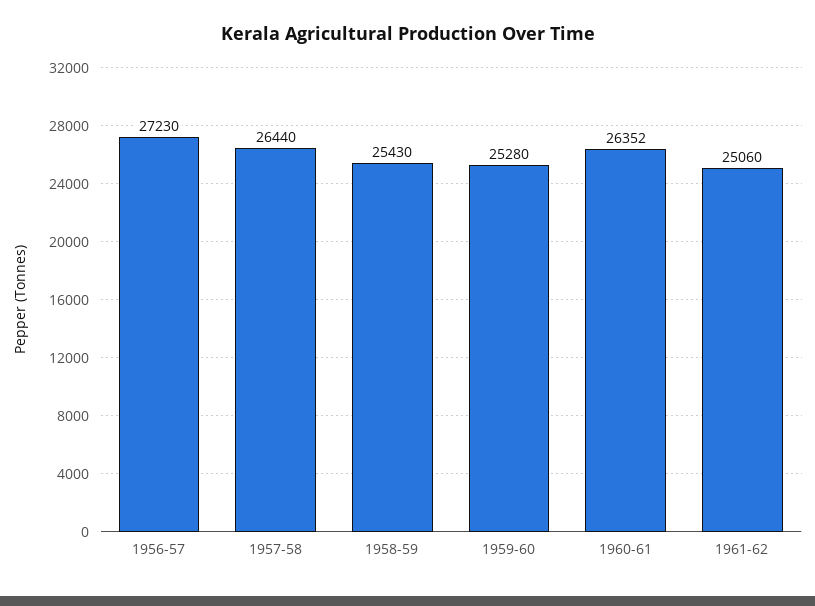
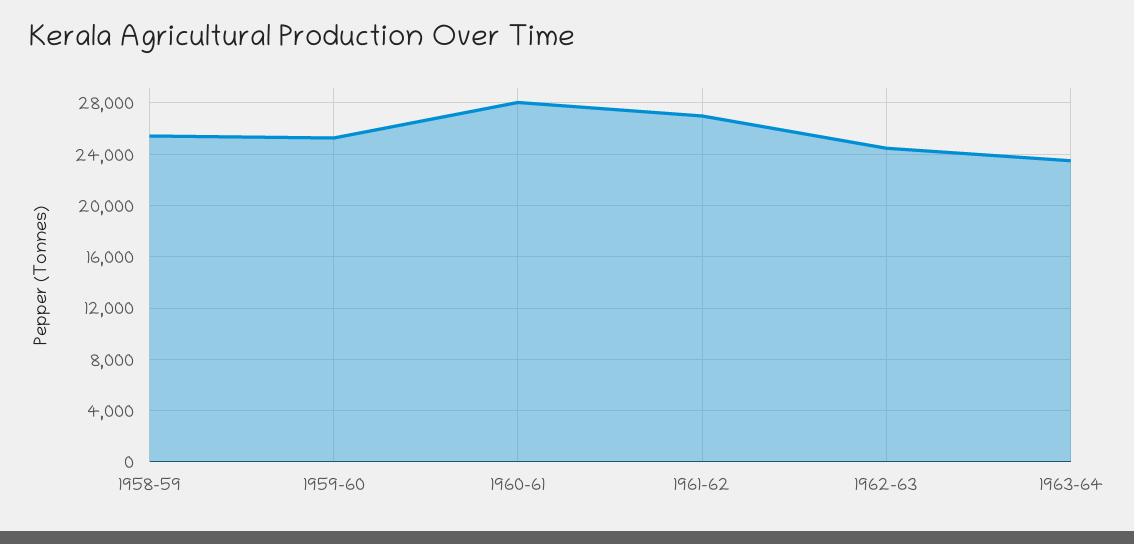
1956-57: 27230 -> none
1957-58: 26440 -> none
1960-61: 26352 -> 28000
1961-62: 25060 -> 27000
1962-63: none -> 24500
1963-64: none -> 23500

